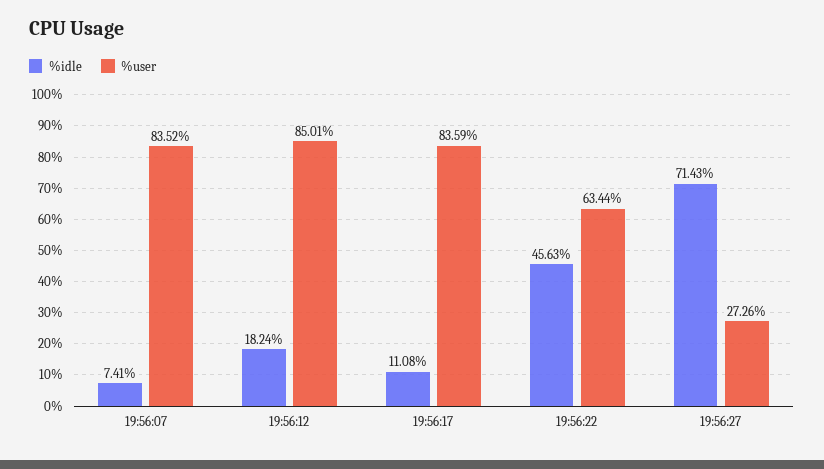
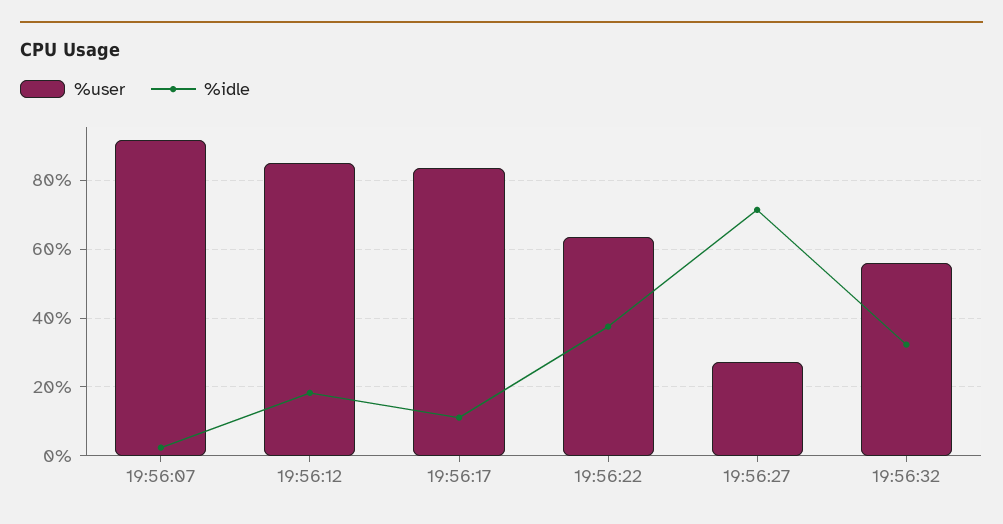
%idle, 19:56:07: 7.41 -> 2
%user, 19:56:07: 83.52 -> 92
%idle, 19:56:22: 45.63 -> 38
%user, 19:56:32: none -> 56
%idle, 19:56:32: none -> 32

